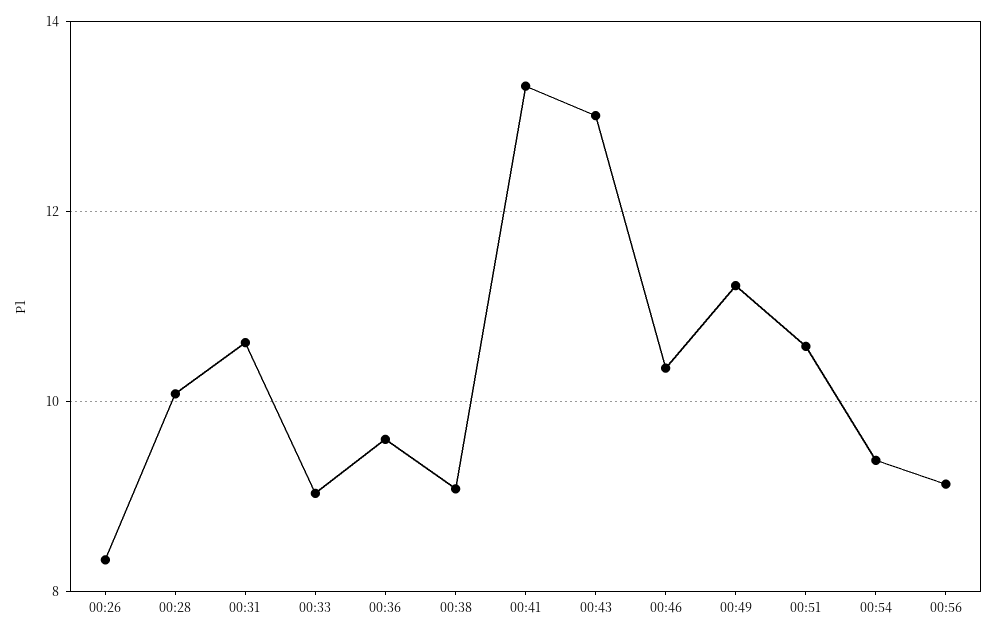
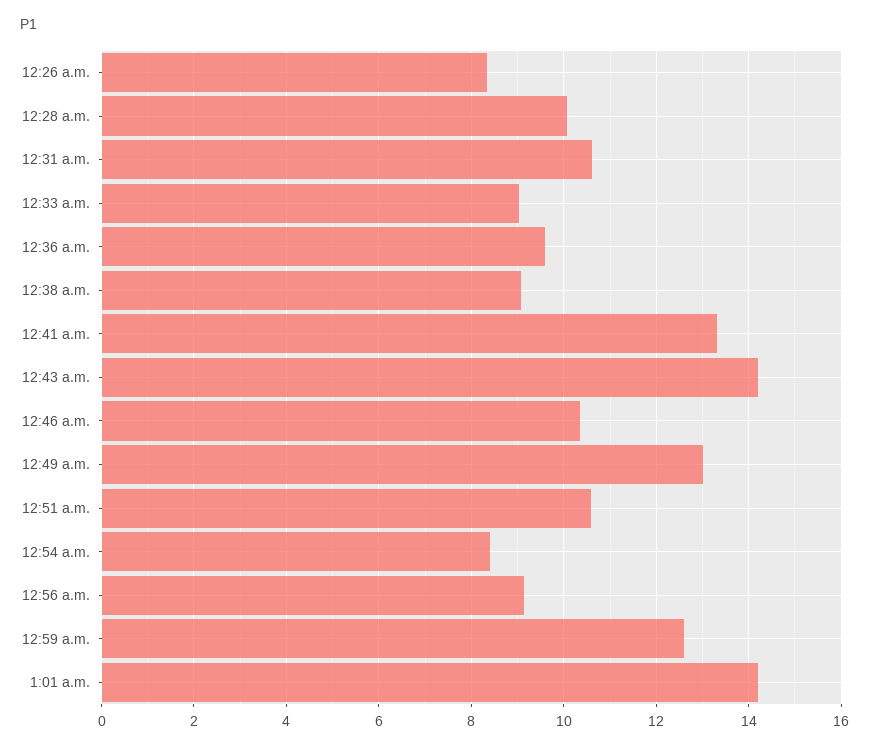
00:43: 13 -> 14.2
00:49: 11.2 -> 13
00:54: 9.4 -> 8.4
12:59 a.m.: none -> 12.6
1:01 a.m.: none -> 14.2

